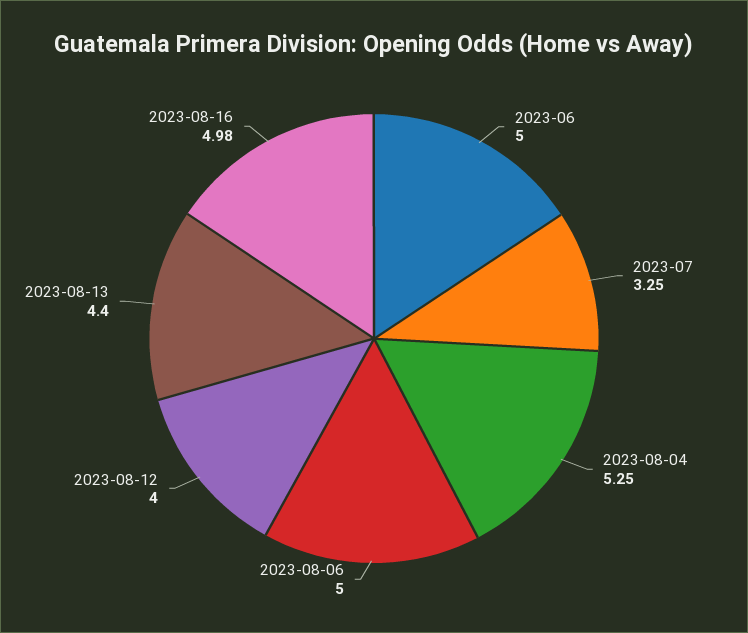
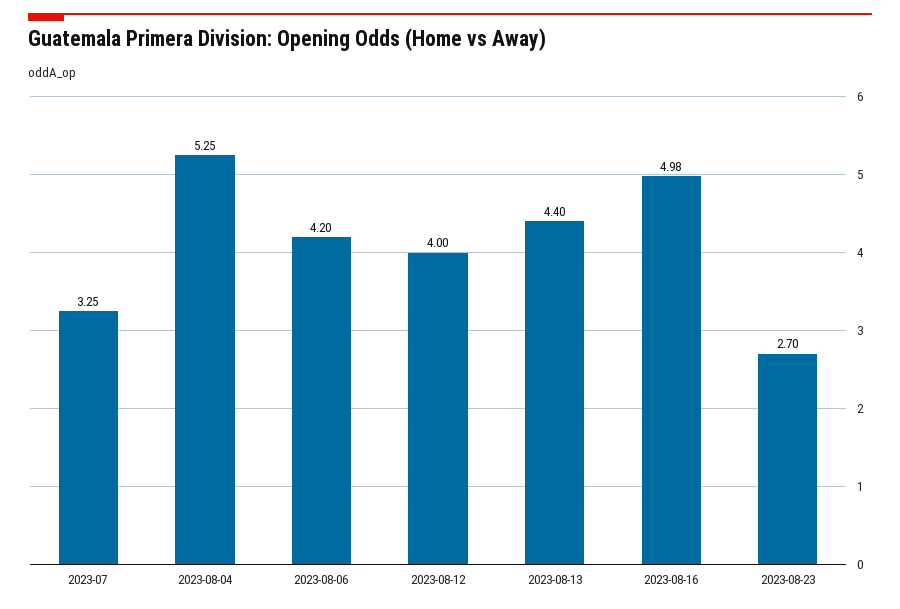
2023-06: 5 -> none
2023-08-06: 5 -> 4.2
2023-08-23: none -> 2.7

